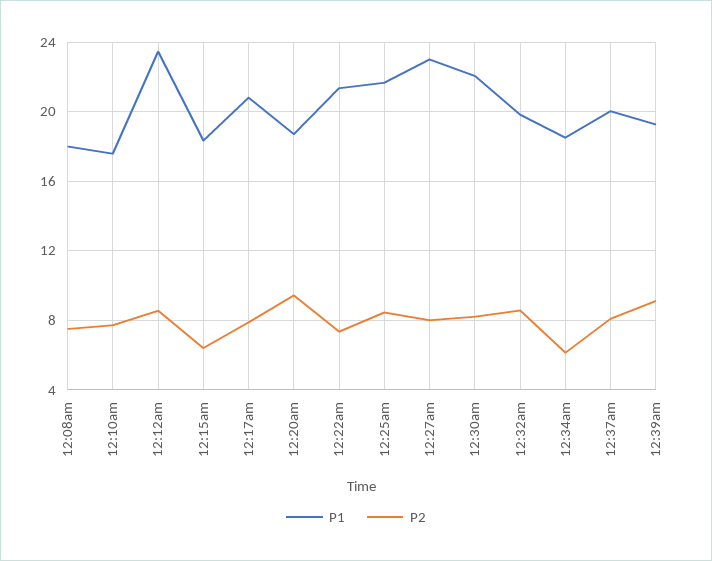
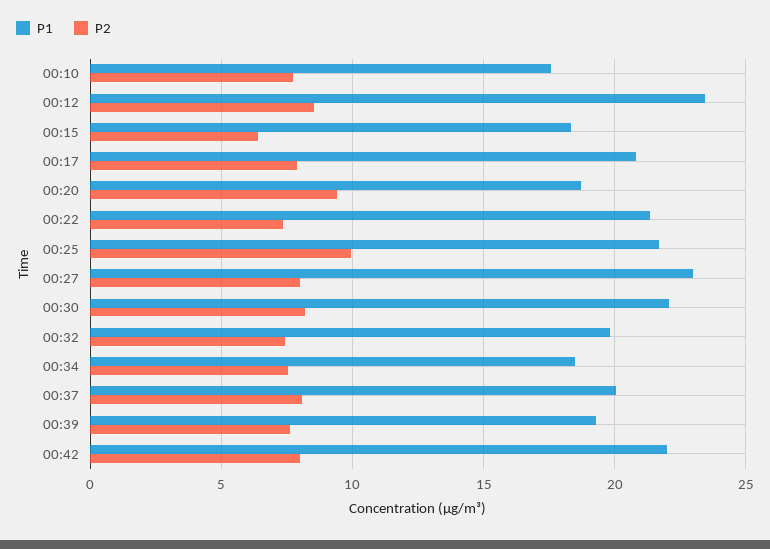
P1, 12:08am: 18 -> none
P2, 12:08am: 7.5 -> none
P2, 12:25am: 8.5 -> 10
P2, 12:32am: 8.5 -> 7.5
P2, 12:34am: 6 -> 7.5
P2, 12:39am: 9 -> 7.5
P1, 00:42: none -> 22
P2, 00:42: none -> 8

